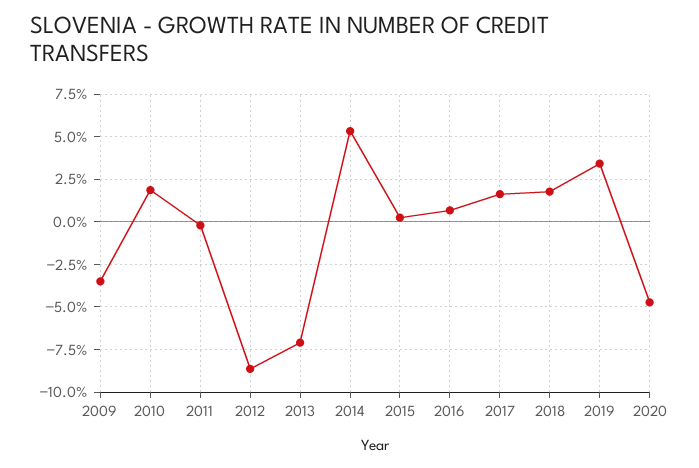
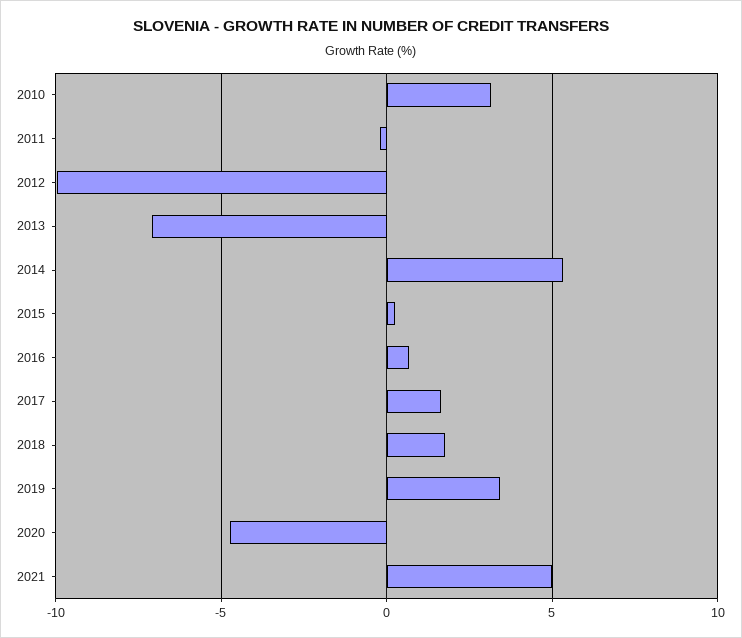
2009: -3.5 -> none
2010: 2 -> 3
2012: -8.5 -> -10
2021: none -> 5

